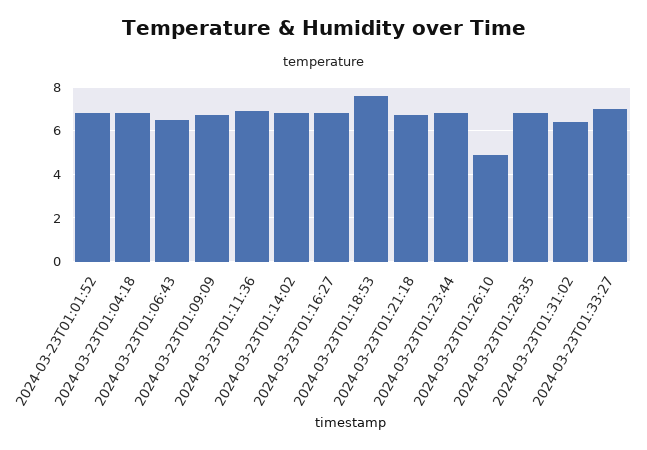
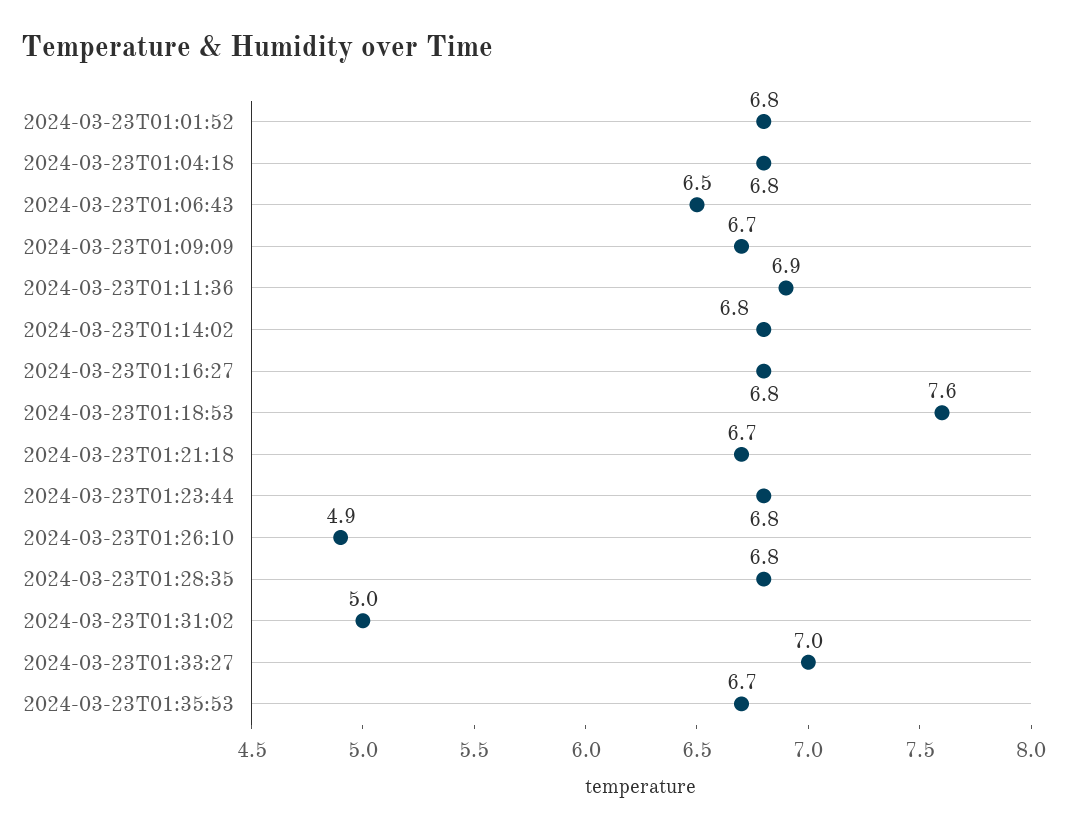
2024-03-23T01:31:02: 6.5 -> 5
2024-03-23T01:35:53: none -> 6.7

